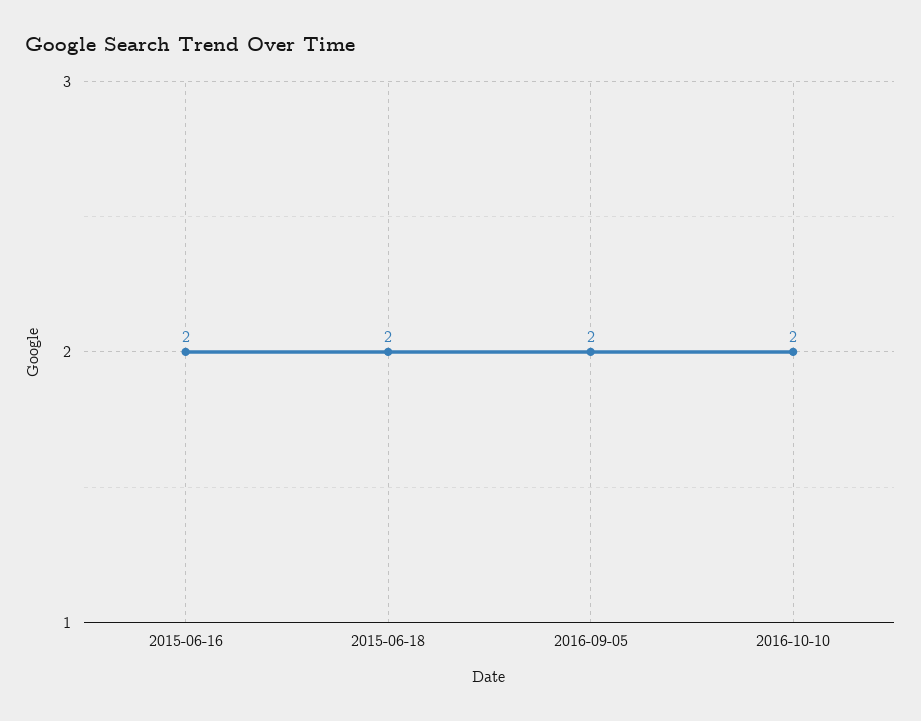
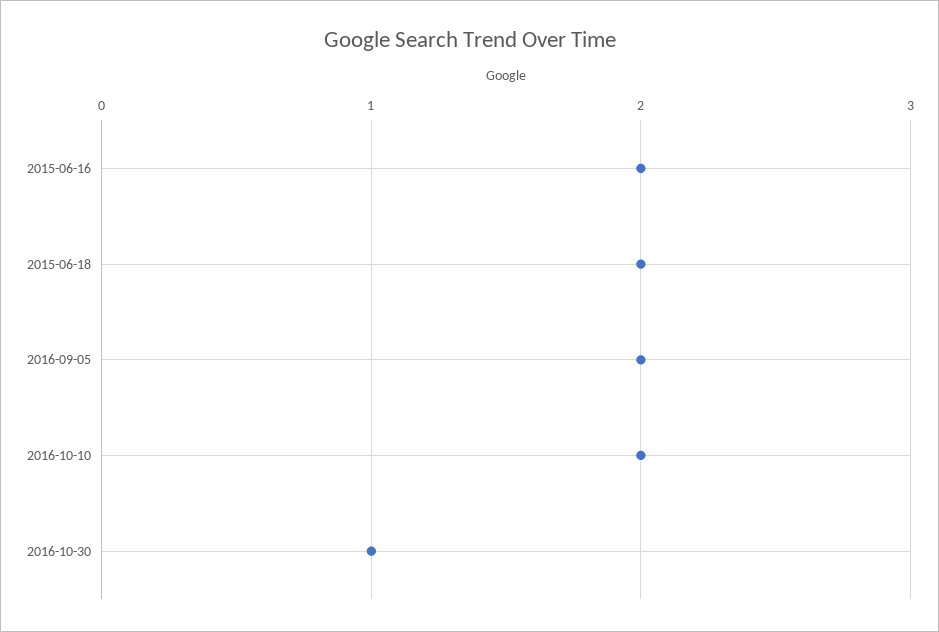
2016-10-30: none -> 1

